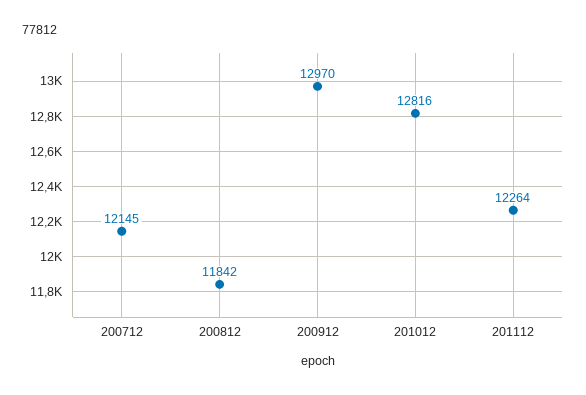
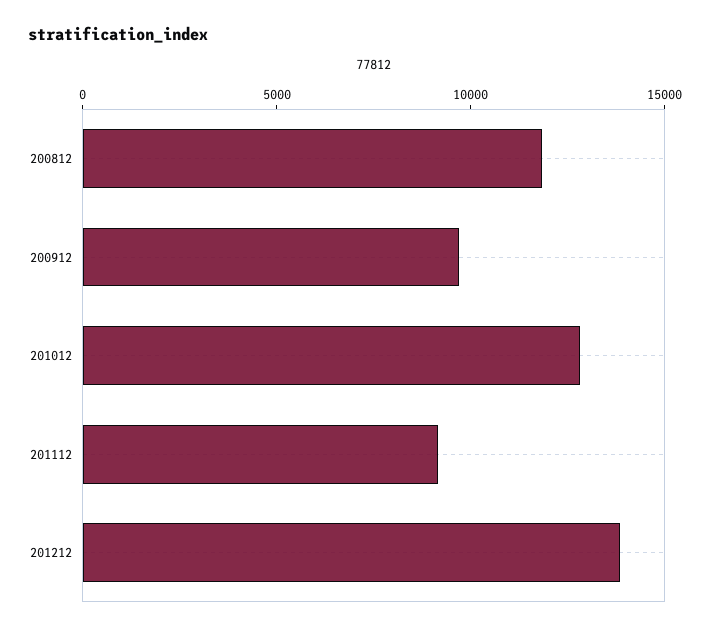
200712: 12145 -> none
200912: 12970 -> 10000
201112: 12264 -> 9000
201212: none -> 14000

